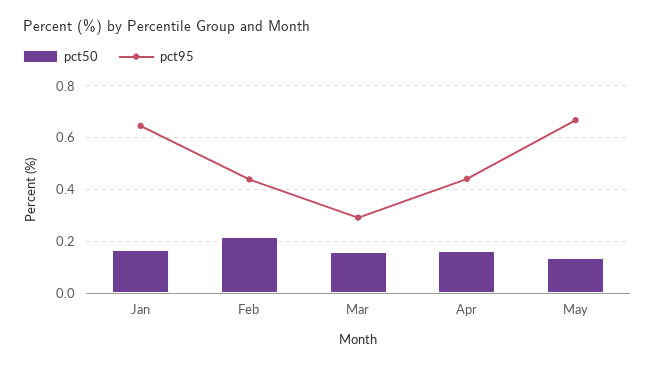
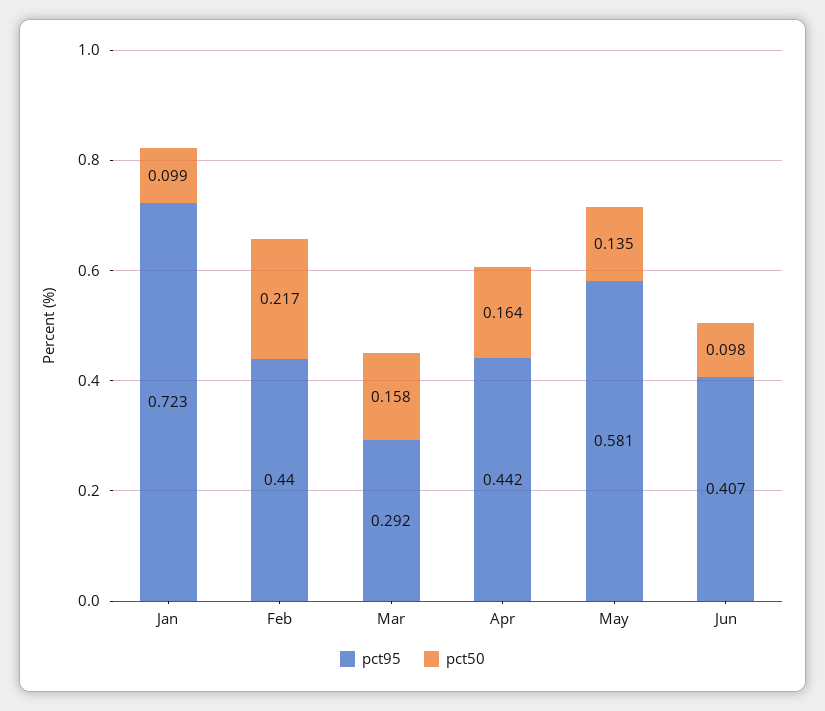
pct50, Jan: 0.175 -> 0.099
pct95, Jan: 0.65 -> 0.723
pct95, May: 0.675 -> 0.581
pct95, Jun: none -> 0.407
pct50, Jun: none -> 0.098

